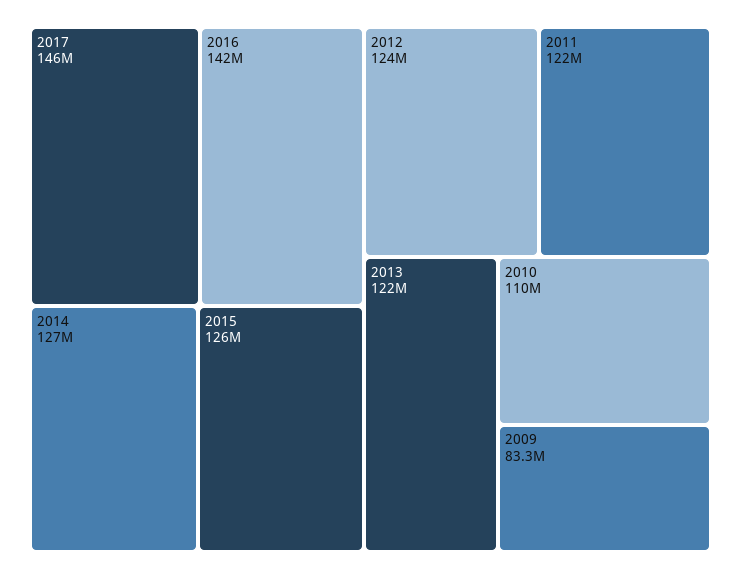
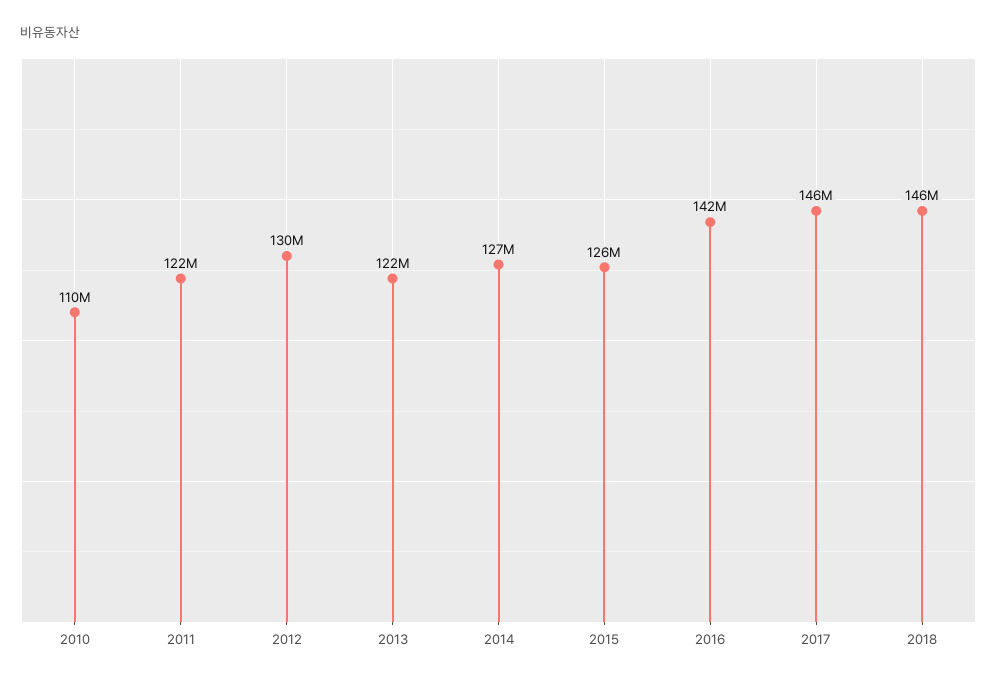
2012: 124000000 -> 130000000
2009: 83300000 -> none
2018: none -> 146000000

